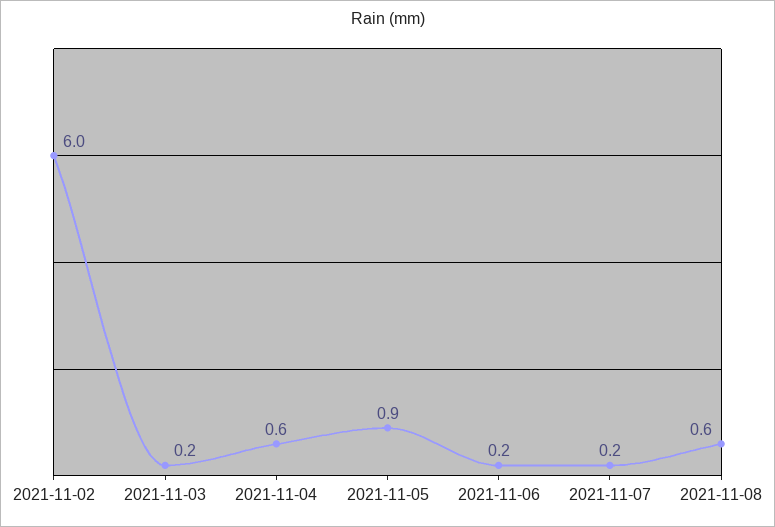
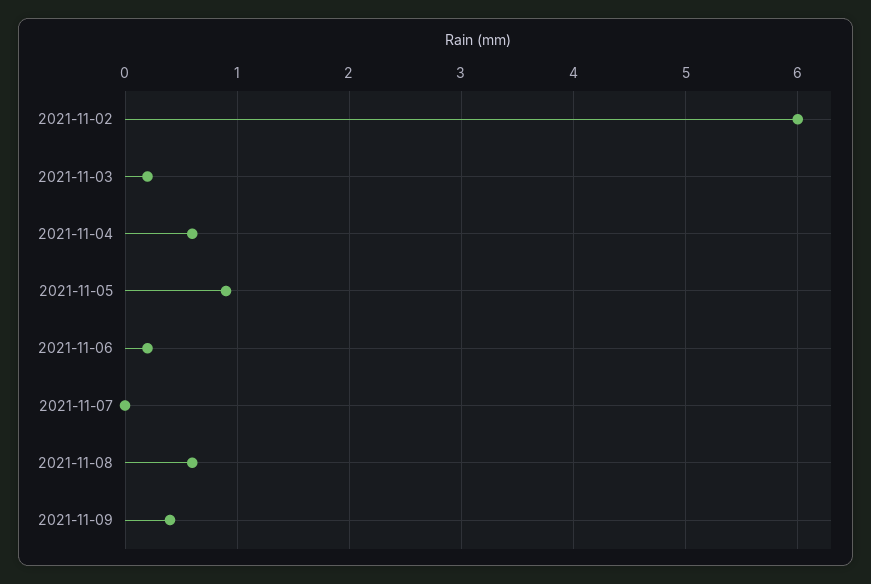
2021-11-07: 0.2 -> 0
2021-11-09: none -> 0.4

